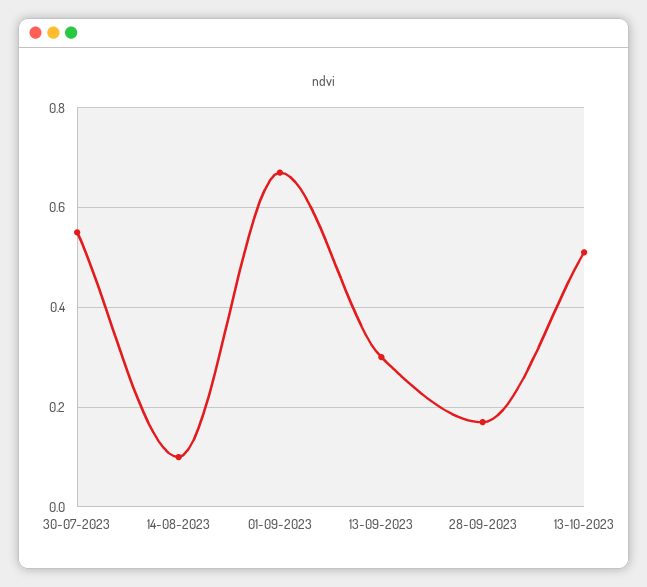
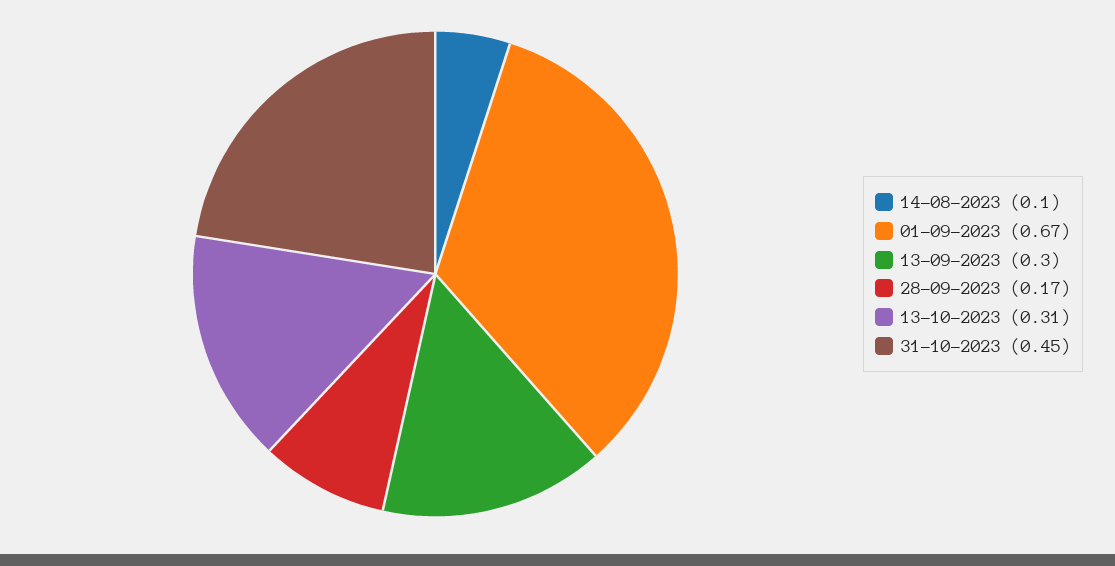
30-07-2023: 0.55 -> none
13-10-2023: 0.5 -> 0.31
31-10-2023: none -> 0.45

